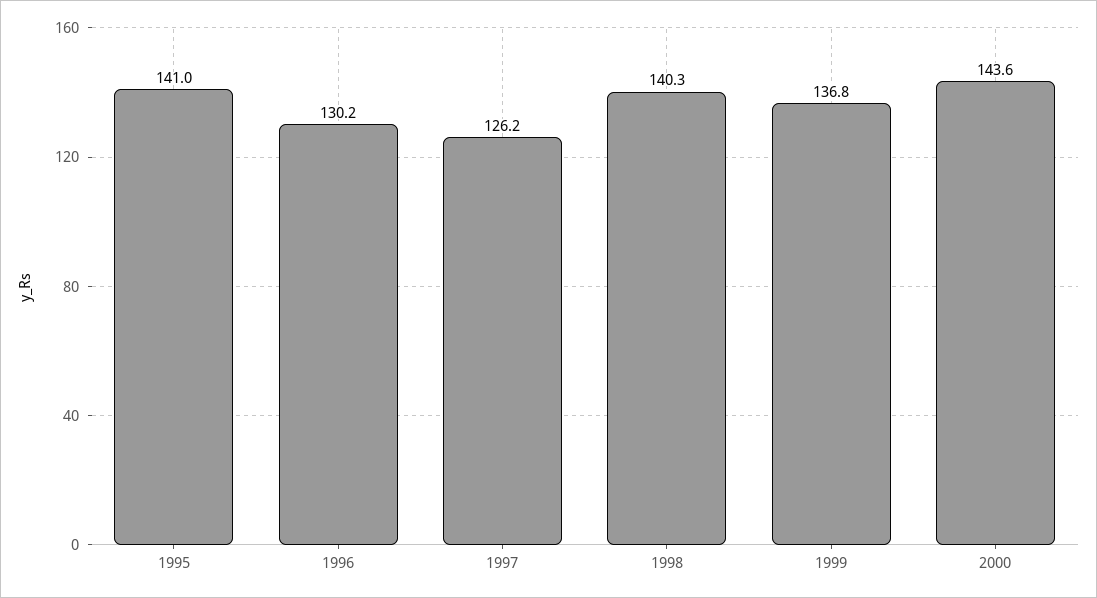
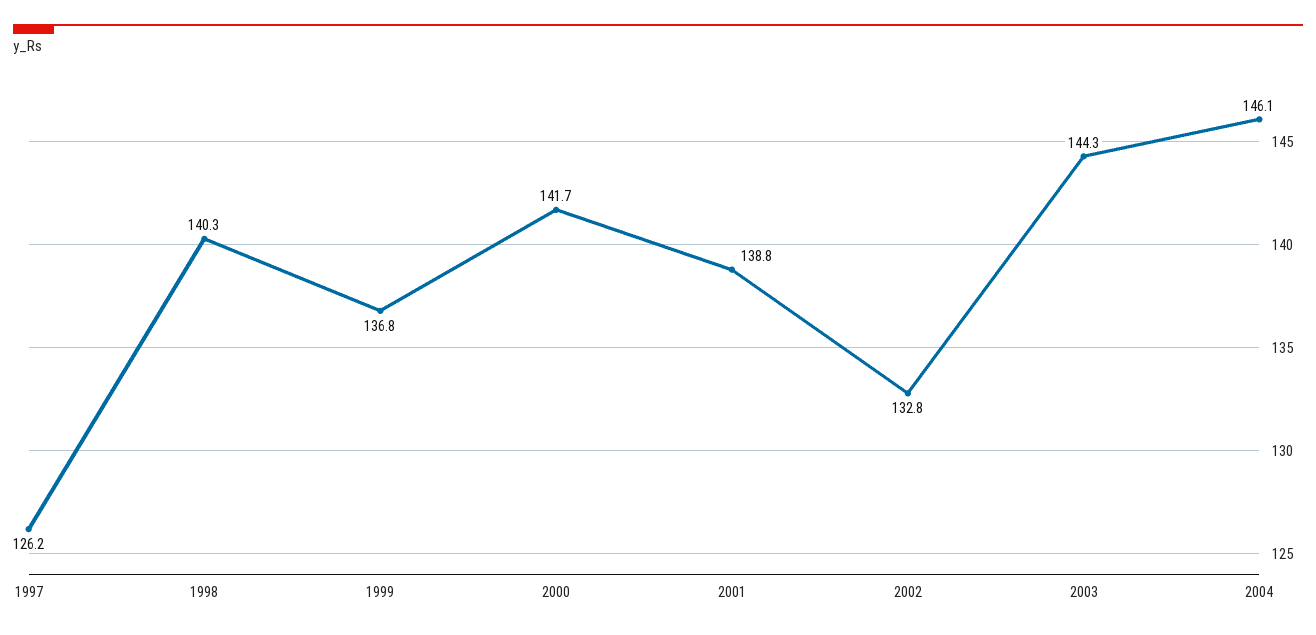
1995: 141 -> none
1996: 130.2 -> none
2000: 143.6 -> 141.7
2001: none -> 138.8
2002: none -> 132.8
2003: none -> 144.3
2004: none -> 146.1

